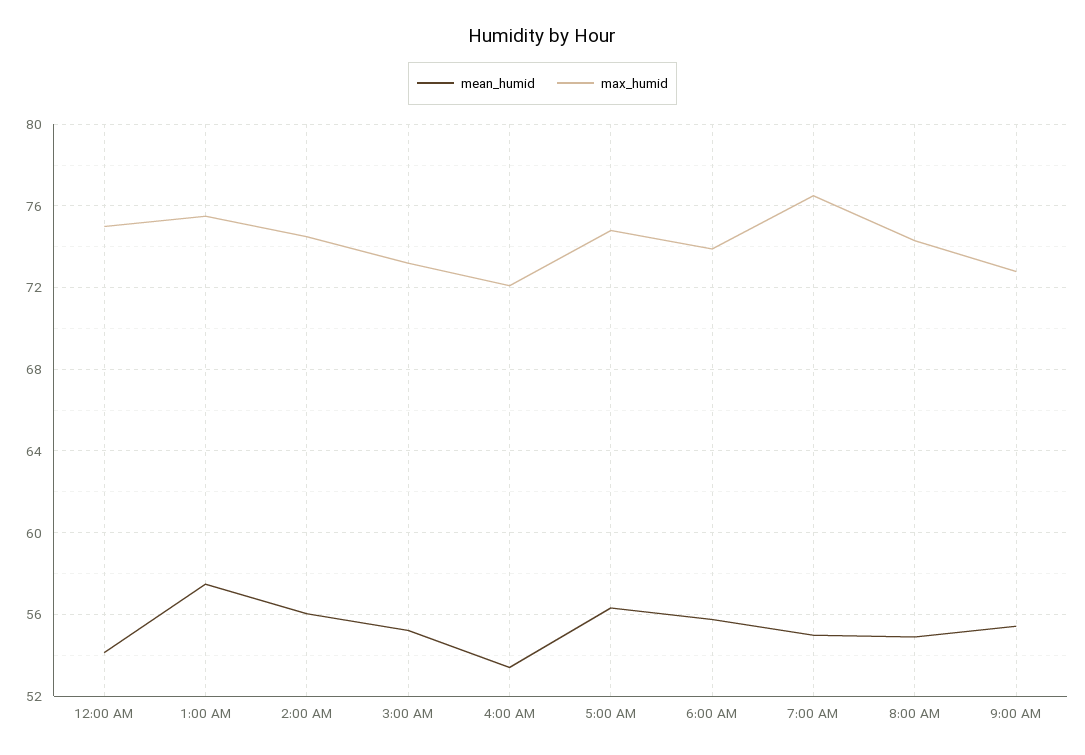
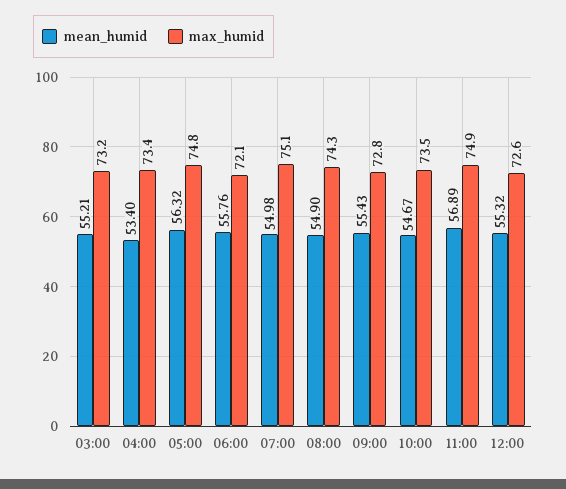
mean_humid, 12:00 AM: 54 -> none
max_humid, 12:00 AM: 75 -> none
mean_humid, 1:00 AM: 57.5 -> none
max_humid, 1:00 AM: 75.5 -> none
mean_humid, 2:00 AM: 56 -> none
max_humid, 2:00 AM: 74.5 -> none
max_humid, 4:00 AM: 72 -> 73.4
max_humid, 6:00 AM: 74 -> 72.1
max_humid, 7:00 AM: 76.5 -> 75.1
mean_humid, 10:00: none -> 54.67
max_humid, 10:00: none -> 73.5
mean_humid, 11:00: none -> 56.89
max_humid, 11:00: none -> 74.9
mean_humid, 12:00: none -> 55.32
max_humid, 12:00: none -> 72.6

